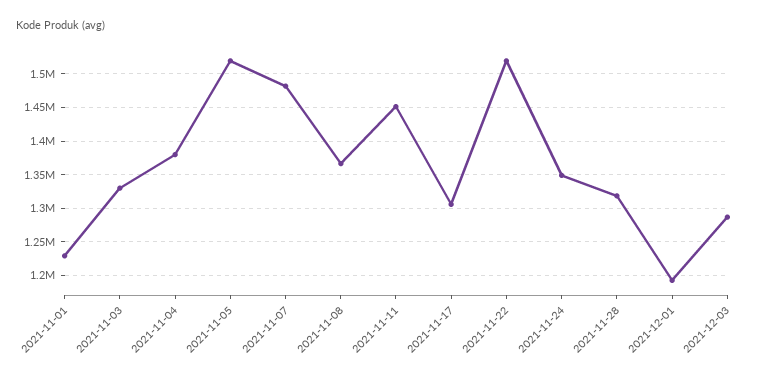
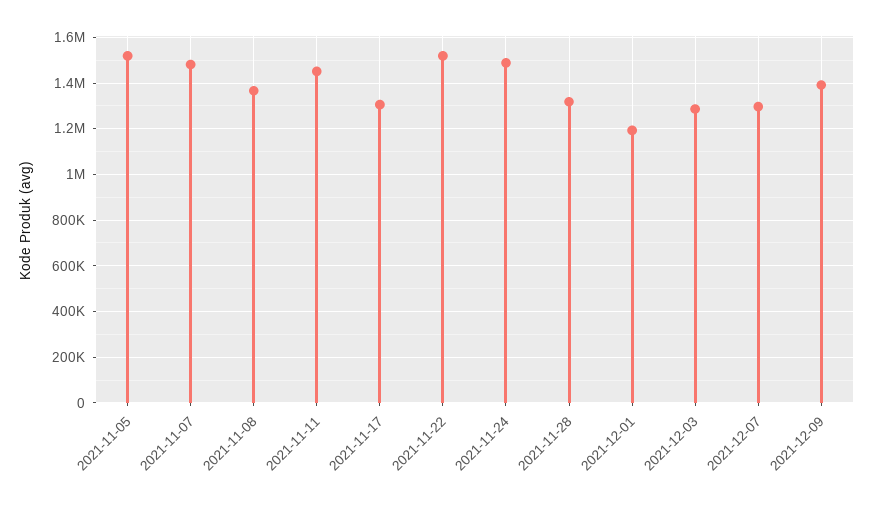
2021-11-01: 1230000 -> none
2021-11-03: 1330000 -> none
2021-11-04: 1380000 -> none
2021-11-24: 1350000 -> 1500000
2021-12-07: none -> 1300000
2021-12-09: none -> 1400000

